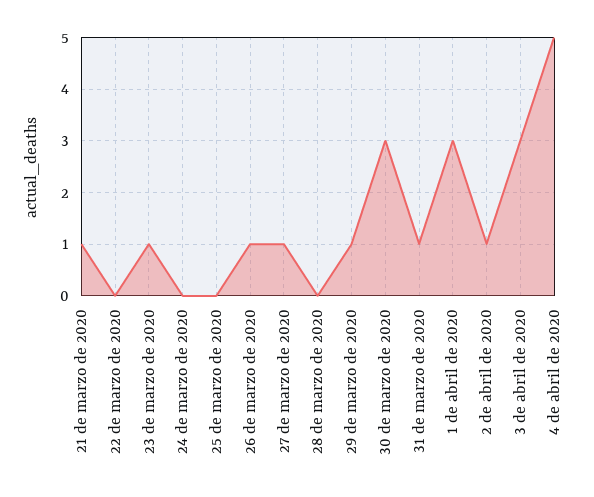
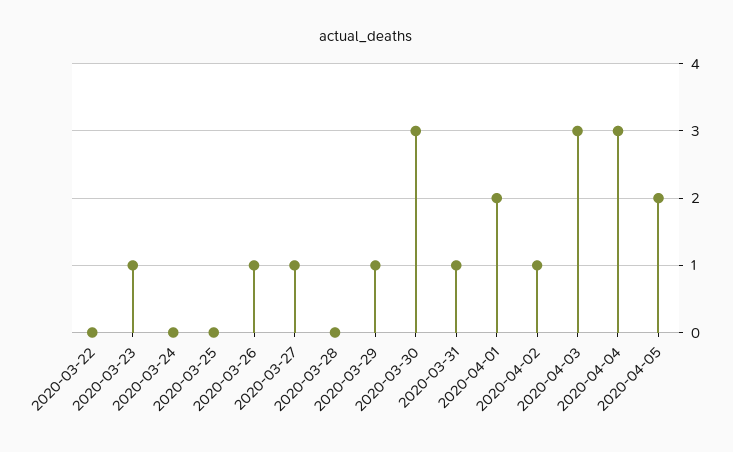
21 de marzo de 2020: 1 -> none
1 de abril de 2020: 3 -> 2
4 de abril de 2020: 5 -> 3
2020-04-05: none -> 2

